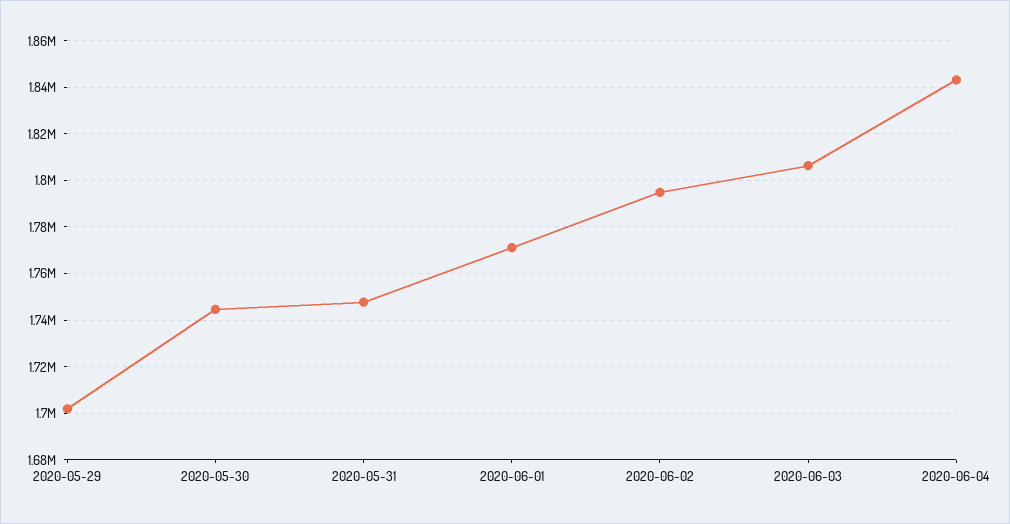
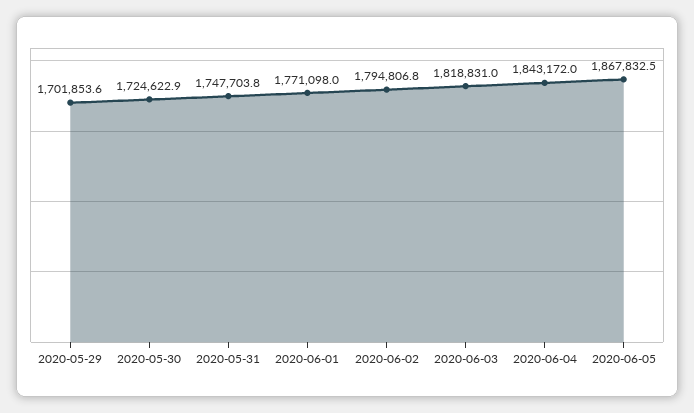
2020-05-30: 1745000 -> 1724622.9
2020-06-03: 1805000 -> 1818831
2020-06-05: none -> 1867832.5

